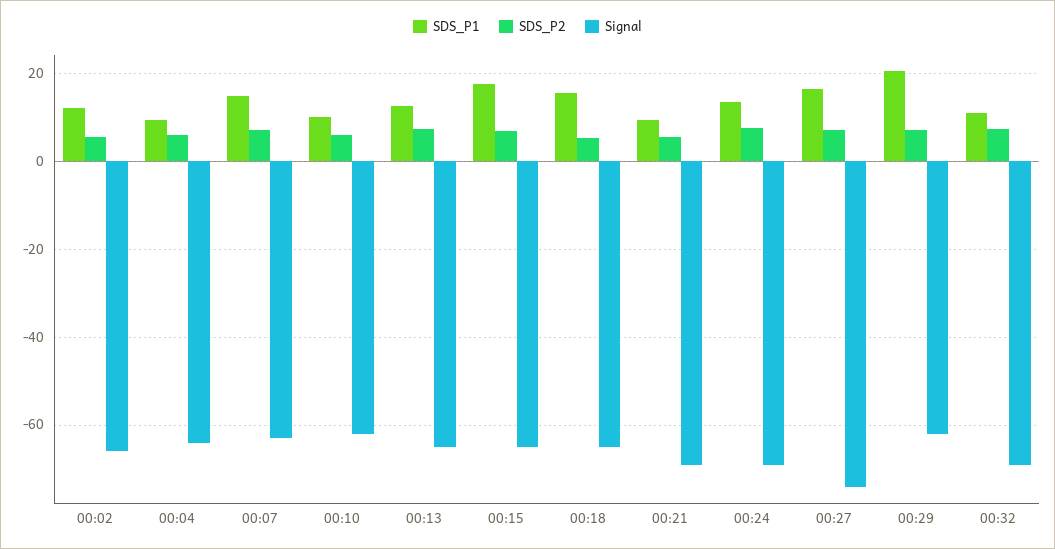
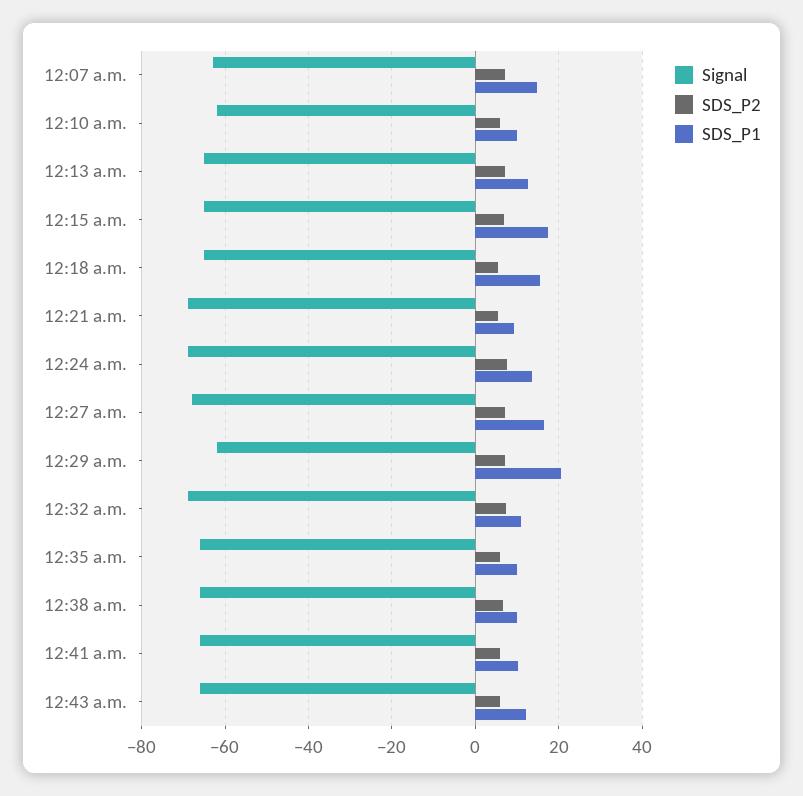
SDS_P1, 00:02: 12 -> none
SDS_P2, 00:02: 6 -> none
Signal, 00:02: -66 -> none
SDS_P1, 00:04: 10 -> none
SDS_P2, 00:04: 6 -> none
Signal, 00:04: -64 -> none
Signal, 00:27: -74 -> -68
Signal, 12:35 a.m.: none -> -66
SDS_P2, 12:35 a.m.: none -> 6
SDS_P1, 12:35 a.m.: none -> 10
Signal, 12:38 a.m.: none -> -66
SDS_P2, 12:38 a.m.: none -> 6
SDS_P1, 12:38 a.m.: none -> 10
Signal, 12:41 a.m.: none -> -66
SDS_P2, 12:41 a.m.: none -> 6
SDS_P1, 12:41 a.m.: none -> 10
Signal, 12:43 a.m.: none -> -66
SDS_P2, 12:43 a.m.: none -> 6
SDS_P1, 12:43 a.m.: none -> 12

